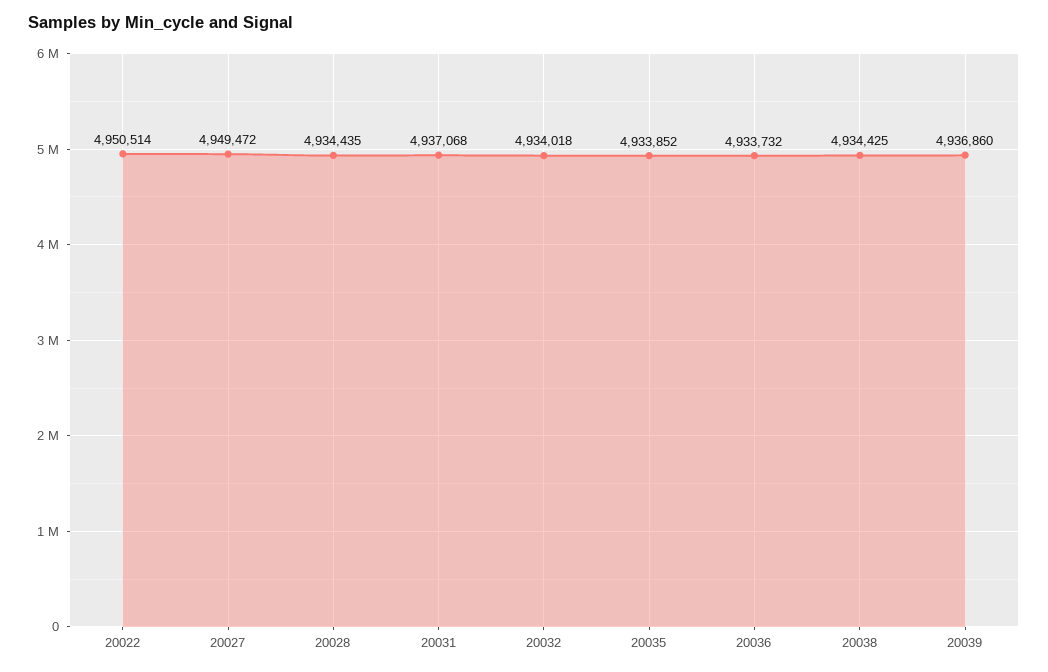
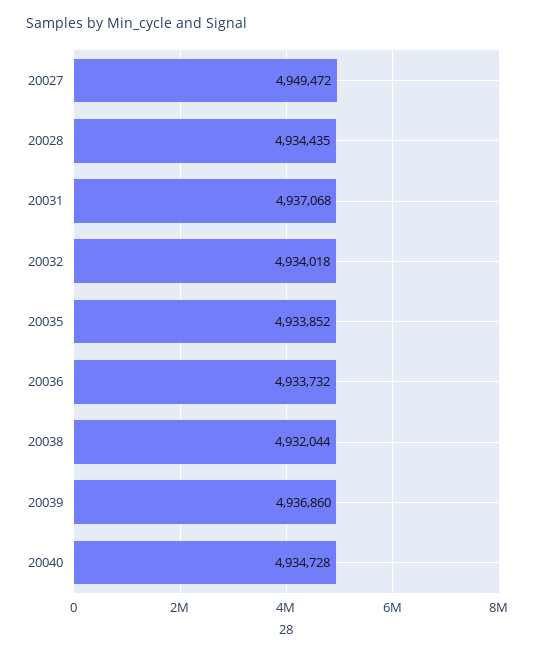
20022: 4950514 -> none
20038: 4934425 -> 4932044
20040: none -> 4934728

